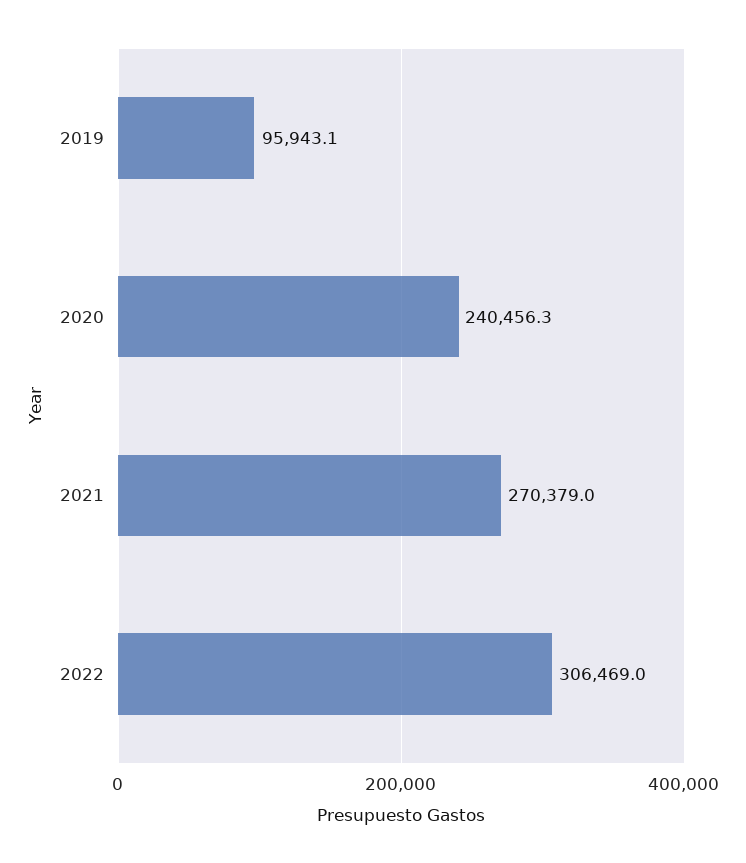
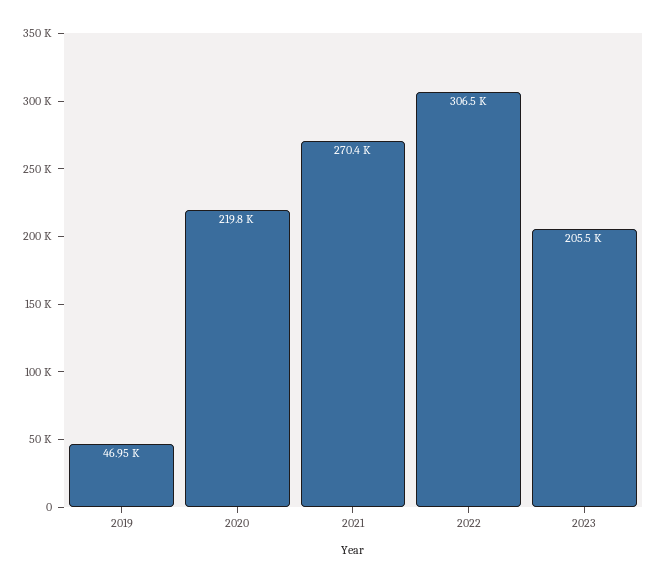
2019: 95943.1 -> 46950
2020: 240456.3 -> 219800
2023: none -> 205500

